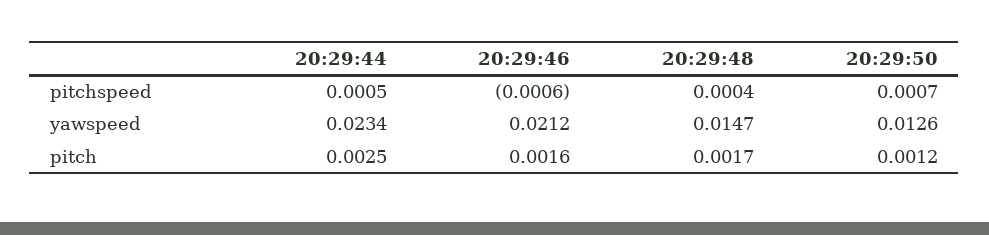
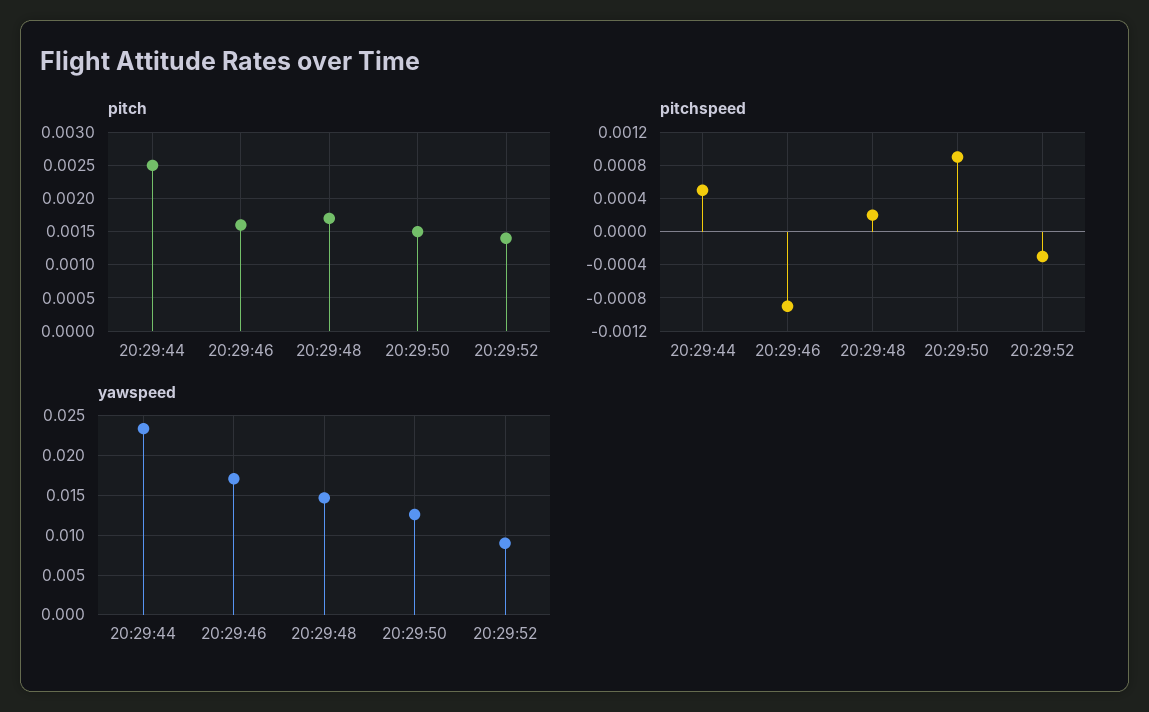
pitchspeed, 20:29:46: -0.0006 -> -0.0009
pitchspeed, 20:29:48: 0.0004 -> 0.0002
pitchspeed, 20:29:50: 0.0007 -> 0.0009
yawspeed, 20:29:46: 0.0212 -> 0.017
pitch, 20:29:50: 0.0012 -> 0.0015
pitch, 20:29:52: none -> 0.0014
pitchspeed, 20:29:52: none -> -0.0003
yawspeed, 20:29:52: none -> 0.009

